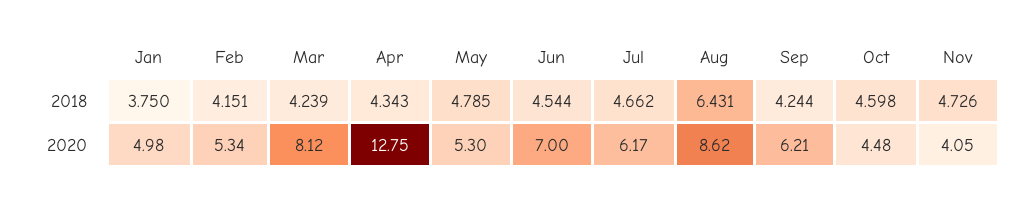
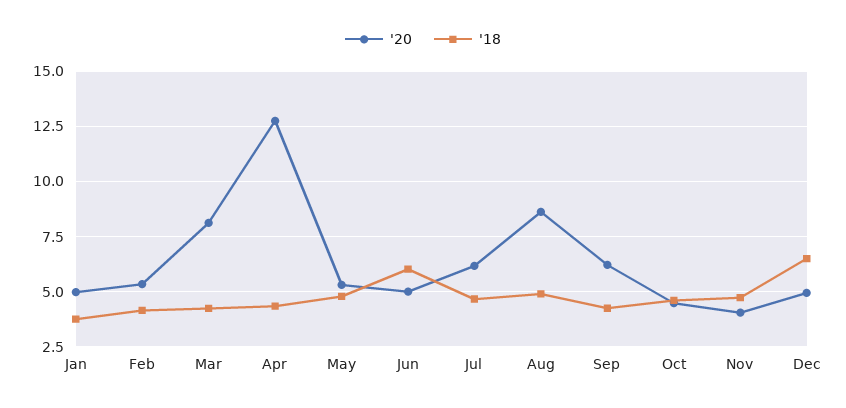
2018, Jun: 4.544 -> 6
2018, Aug: 6.431 -> 5
2020, Jun: 7 -> 5
2020, Dec: none -> 5
2018, Dec: none -> 6.5

